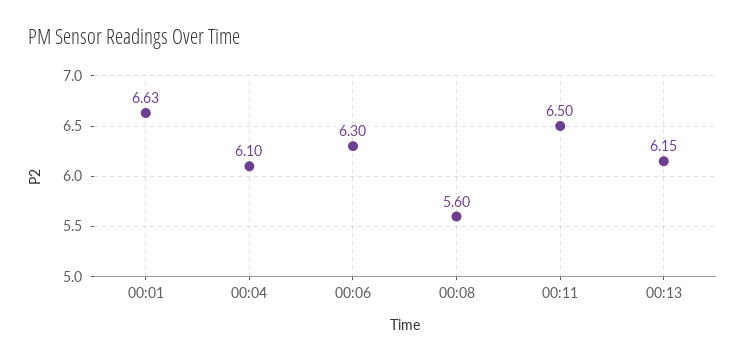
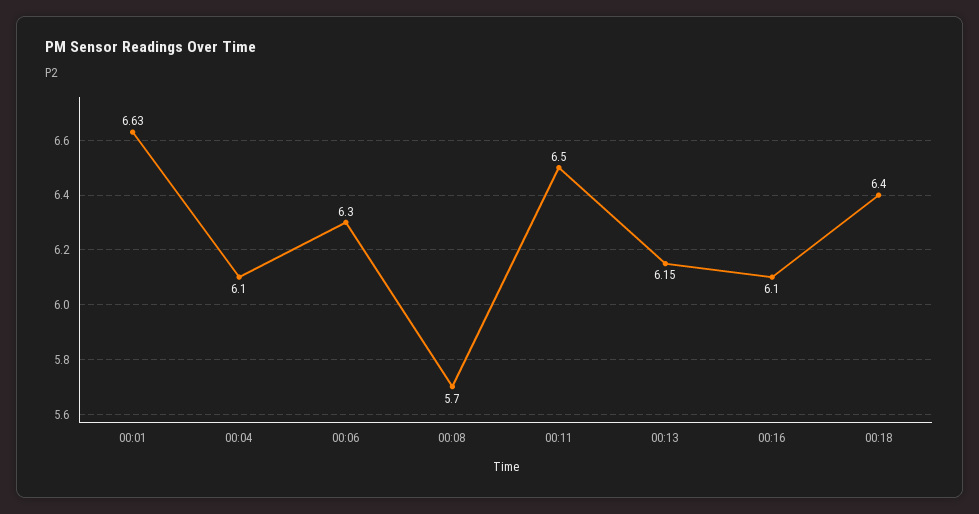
00:08: 5.6 -> 5.7
00:16: none -> 6.1
00:18: none -> 6.4

